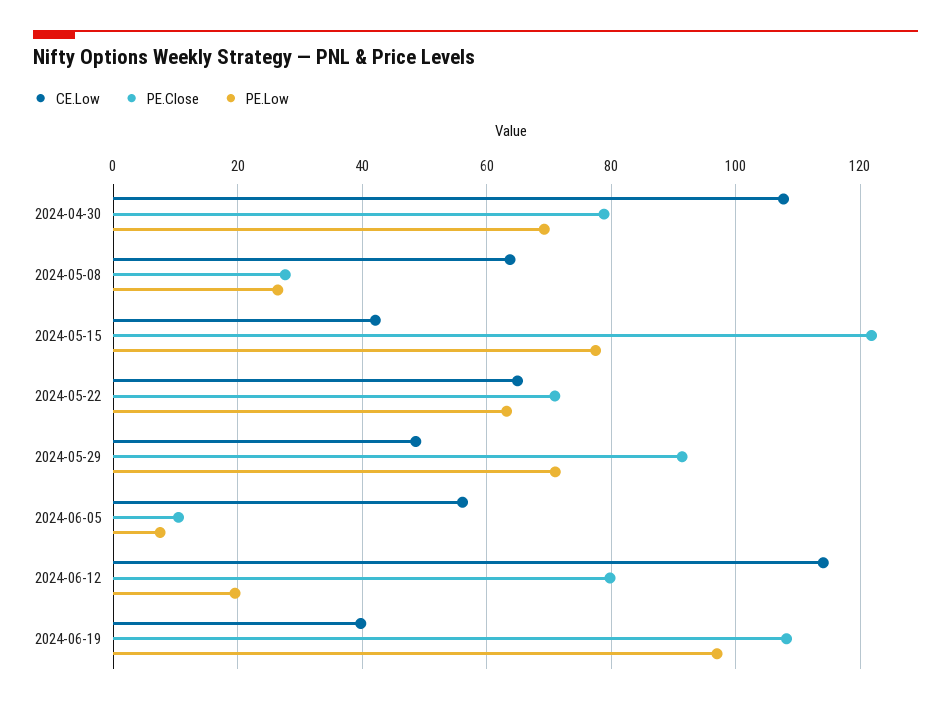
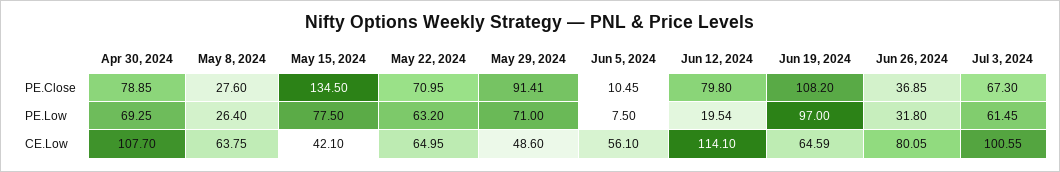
PE.Close, 2024-05-15: 122 -> 134.5
CE.Low, 2024-06-19: 40 -> 64.59
PE.Close, Jun 26, 2024: none -> 36.85
PE.Close, Jul 3, 2024: none -> 67.3
PE.Low, Jun 26, 2024: none -> 31.8
PE.Low, Jul 3, 2024: none -> 61.45
CE.Low, Jun 26, 2024: none -> 80.05
CE.Low, Jul 3, 2024: none -> 100.55

